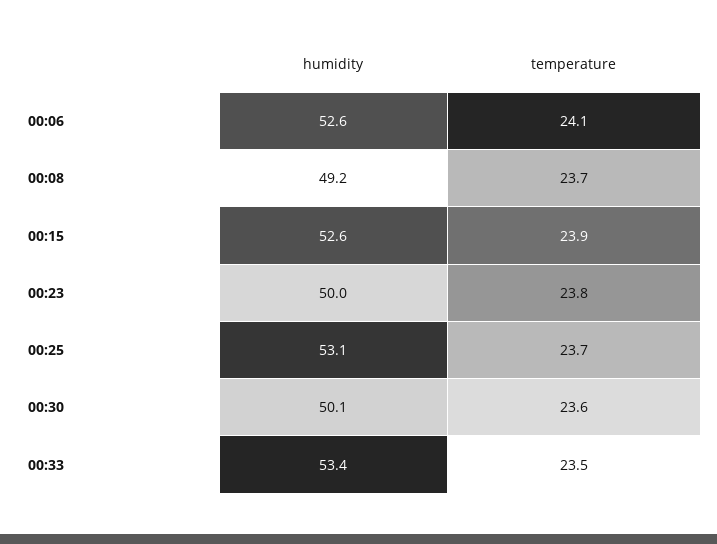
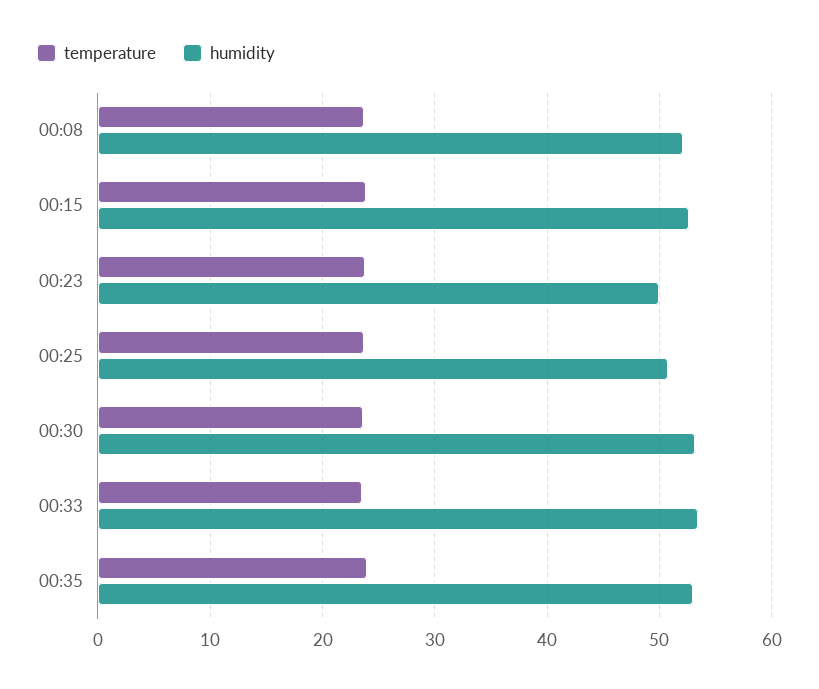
humidity, 00:06: 52.6 -> none
temperature, 00:06: 24.1 -> none
humidity, 00:08: 49.2 -> 52
humidity, 00:25: 53.1 -> 51
humidity, 00:30: 50.1 -> 53
temperature, 00:35: none -> 24
humidity, 00:35: none -> 53

